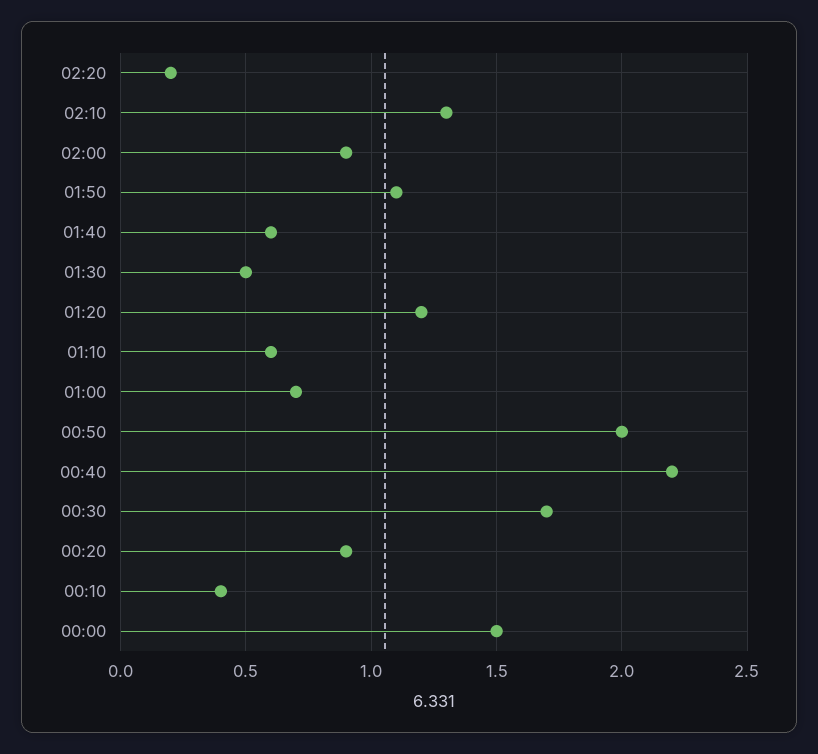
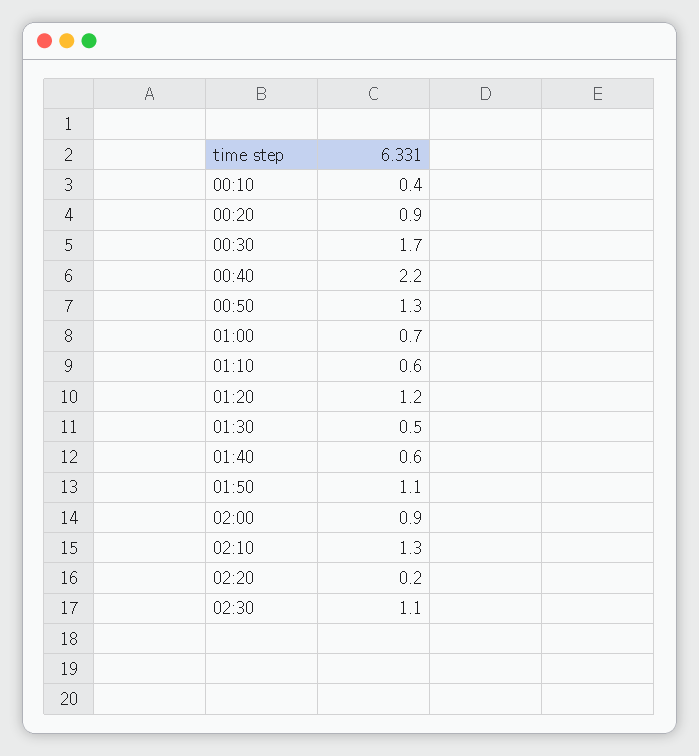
00:50: 2 -> 1.3
00:00: 1.5 -> none
02:30: none -> 1.1

